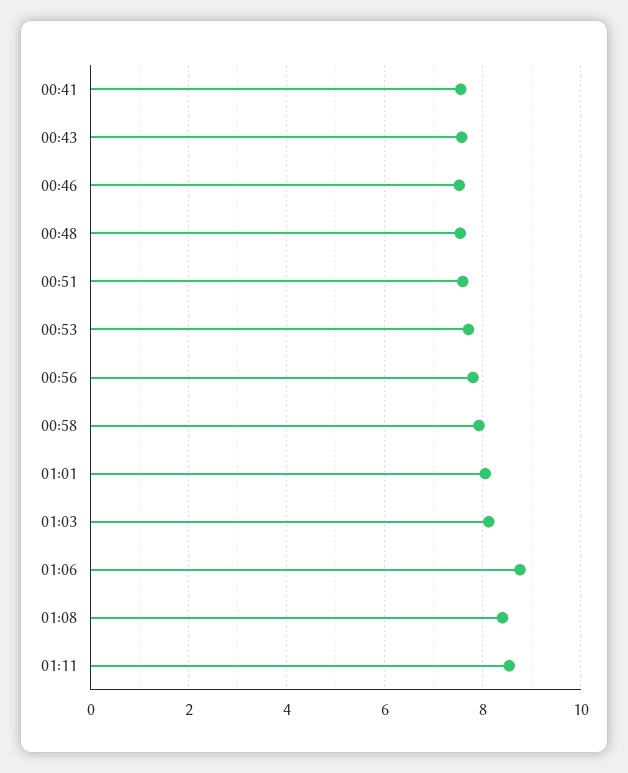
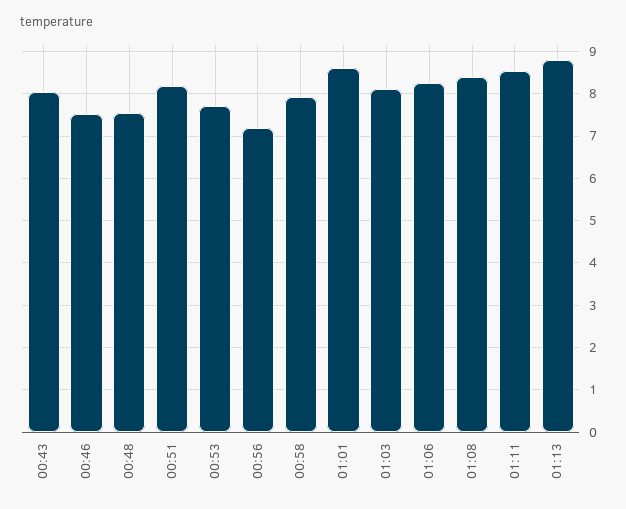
00:41: 7.6 -> none
00:43: 7.6 -> 8
00:51: 7.6 -> 8.2
00:56: 7.8 -> 7.2
01:01: 8 -> 8.6
01:06: 8.8 -> 8.2
01:13: none -> 8.8

